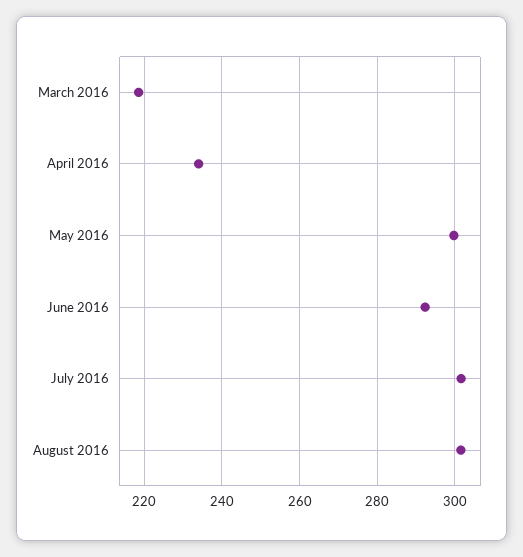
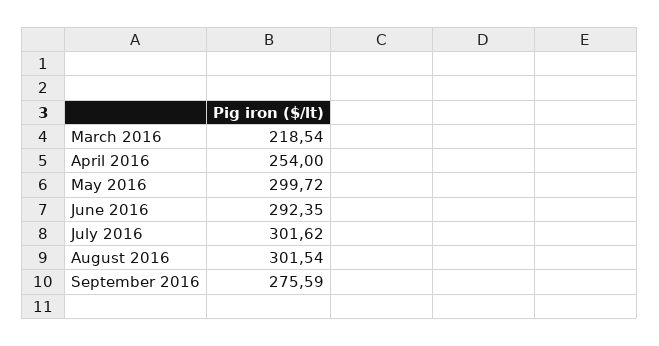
April 2016: 234 -> 254
September 2016: none -> 275.59

